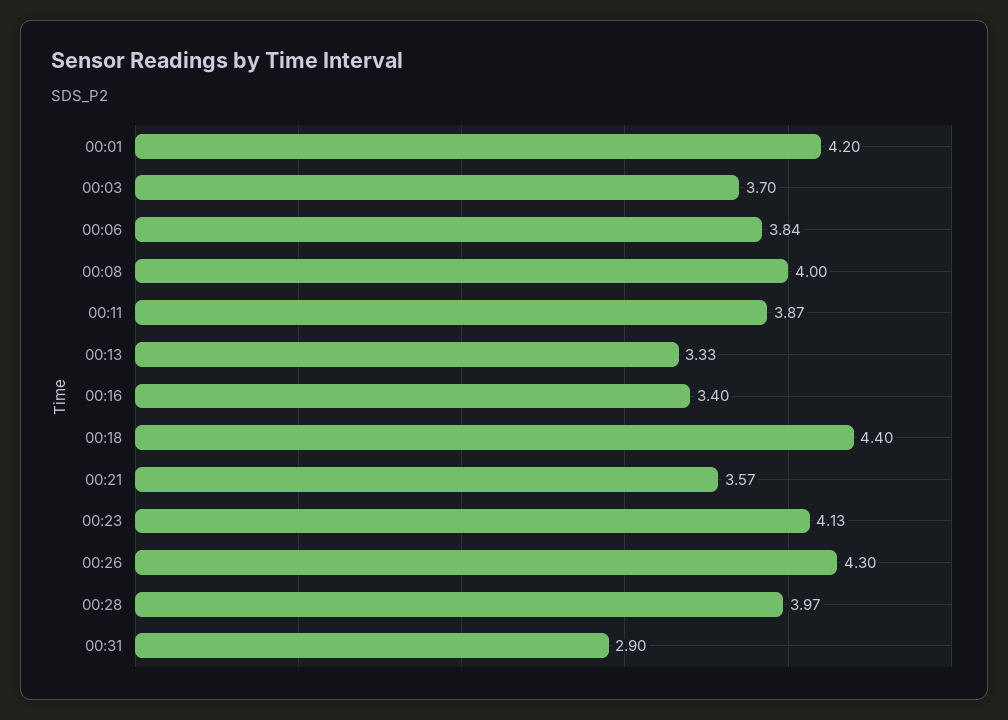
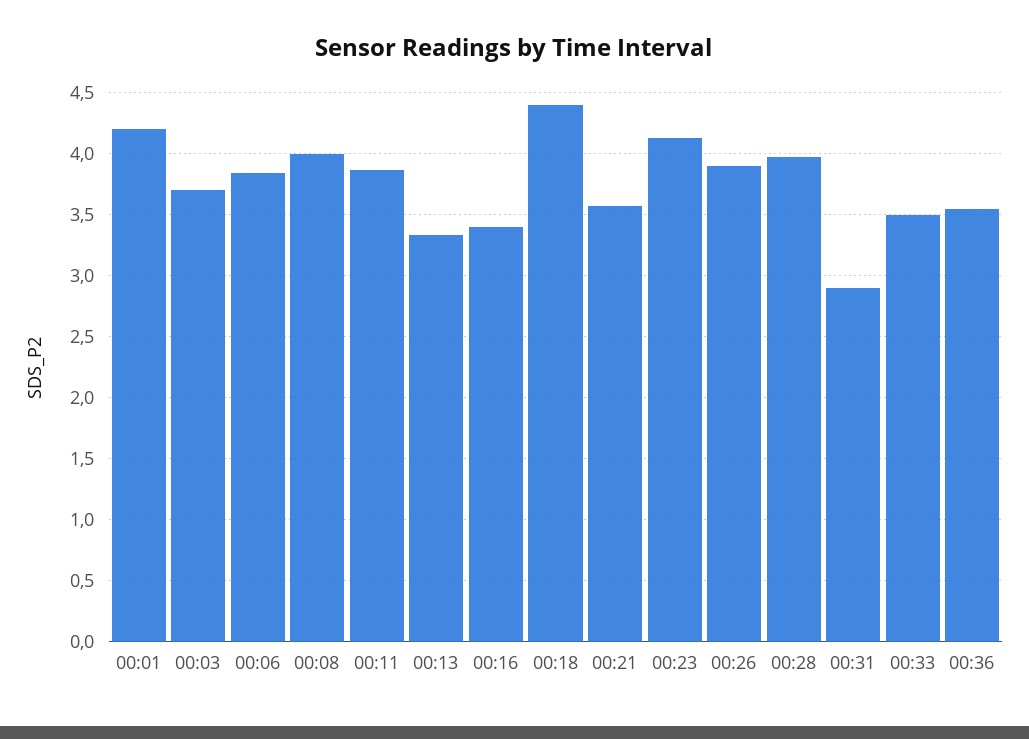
00:26: 4.3 -> 3.9
00:33: none -> 3.5
00:36: none -> 3.55

